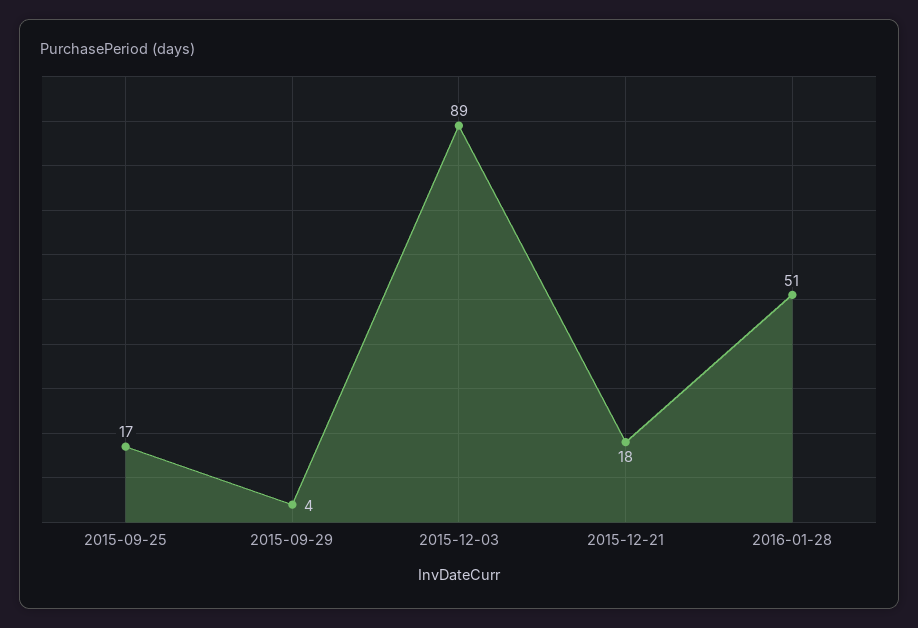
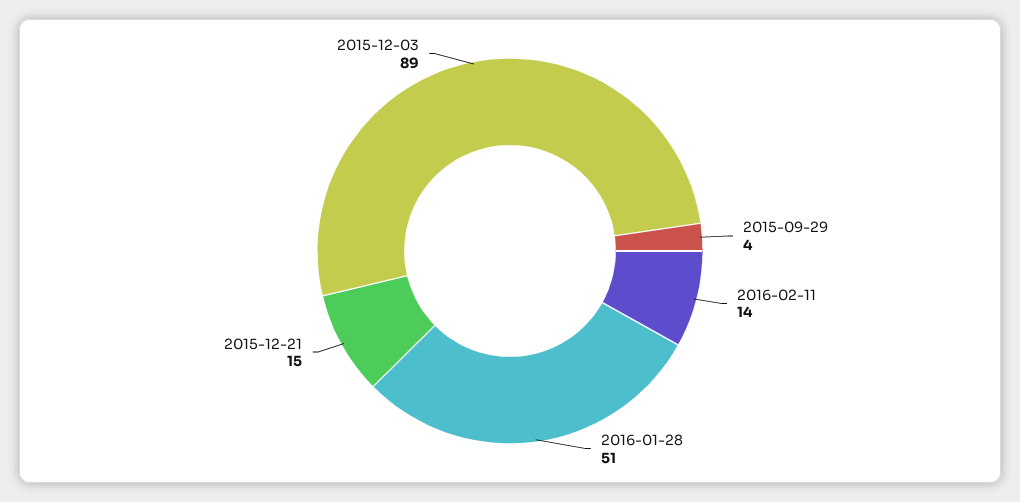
2015-09-25: 17 -> none
2015-12-21: 18 -> 15
2016-02-11: none -> 14

